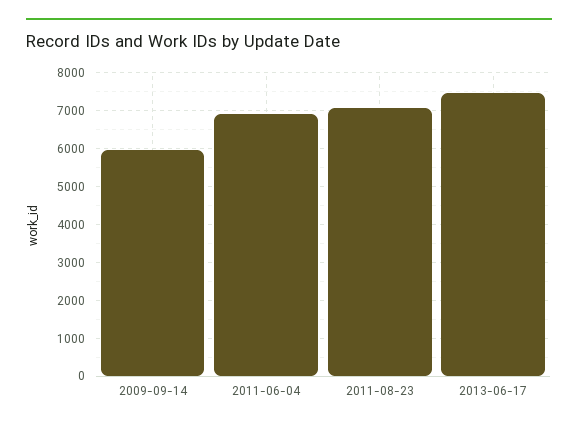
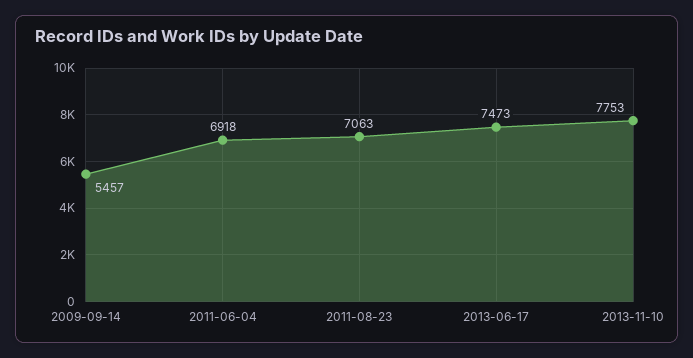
2009-09-14: 6000 -> 5457
2013-11-10: none -> 7753

